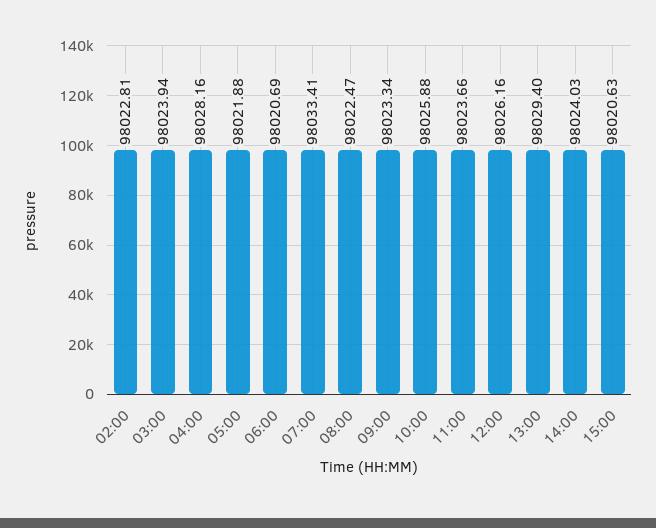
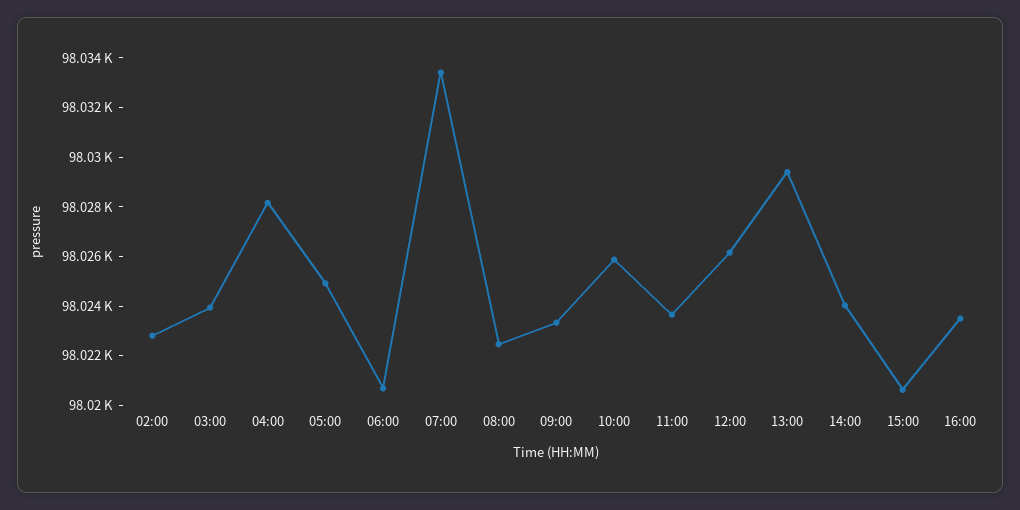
05:00: 98021.88 -> 98025
16:00: none -> 98023.5

